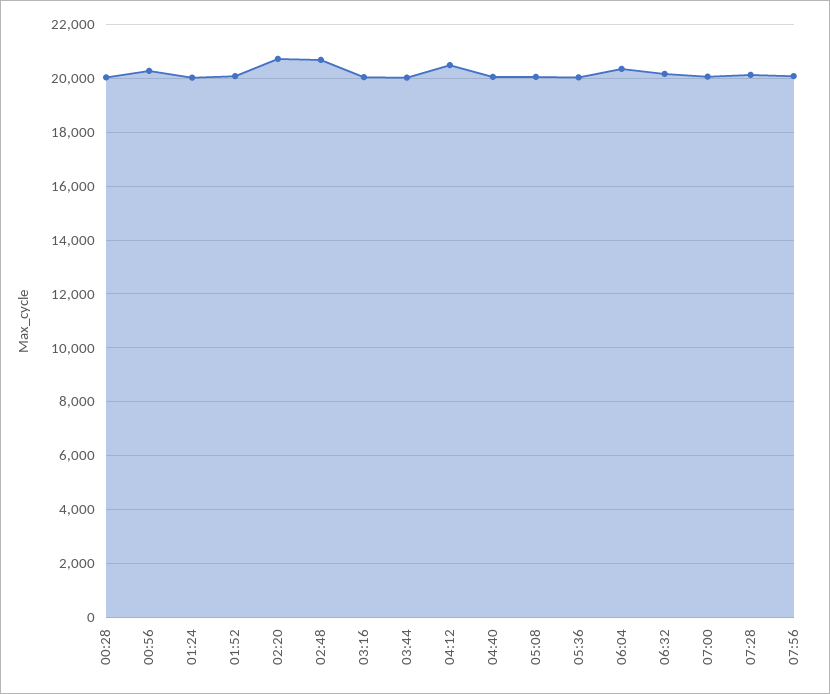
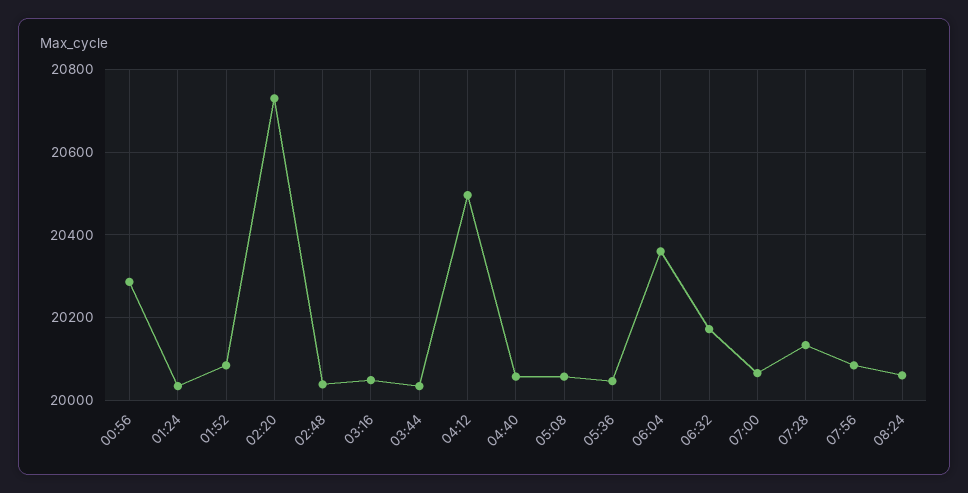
00:28: 20000 -> none
02:48: 20750 -> 20040
08:24: none -> 20060

